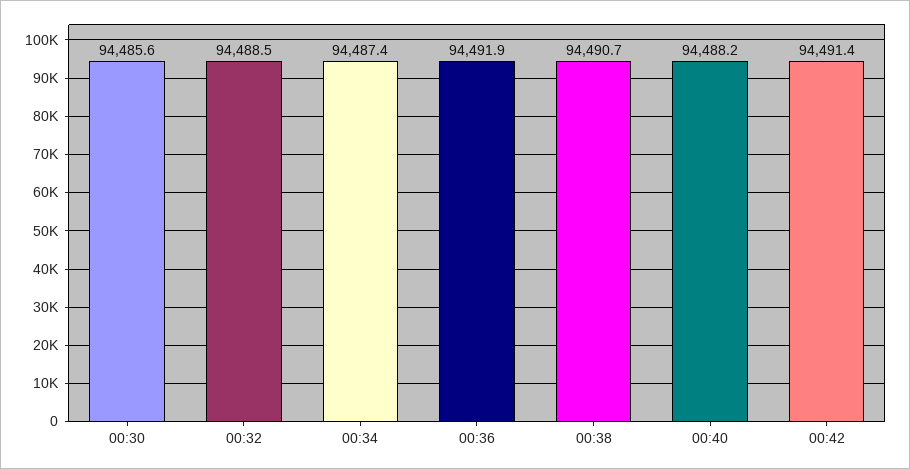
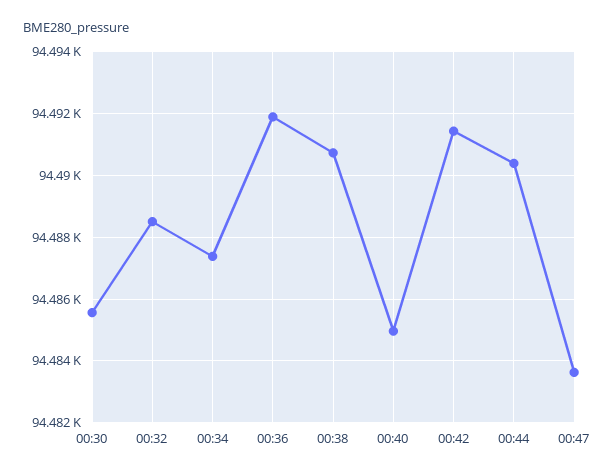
00:40: 94488.2 -> 94485
00:44: none -> 94490.4
00:47: none -> 94483.6

